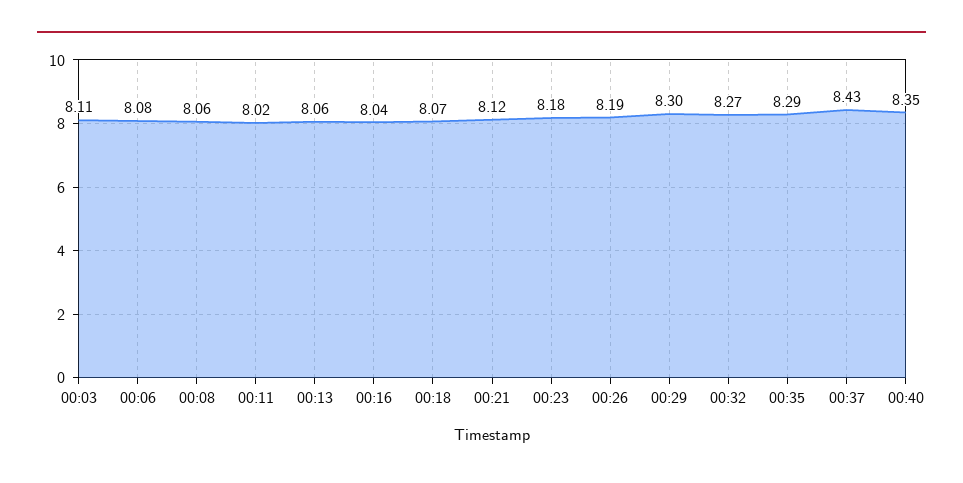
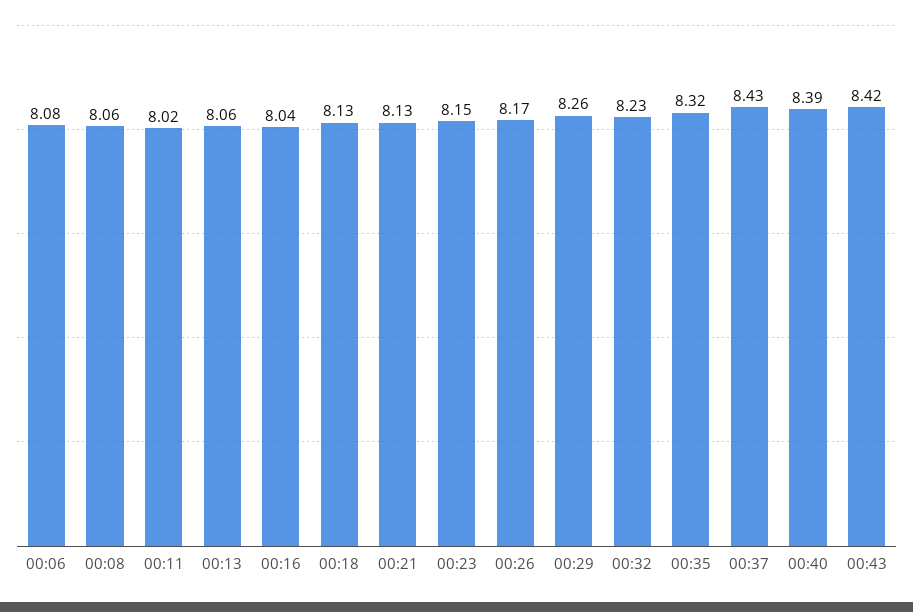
00:03: 8.11 -> none
00:18: 8.07 -> 8.13
00:21: 8.12 -> 8.13
00:23: 8.18 -> 8.15
00:26: 8.19 -> 8.17
00:29: 8.3 -> 8.26
00:32: 8.27 -> 8.23
00:35: 8.29 -> 8.32
00:40: 8.35 -> 8.39
00:43: none -> 8.42

